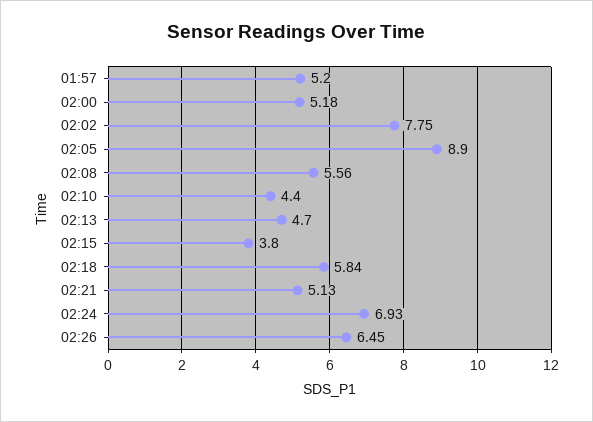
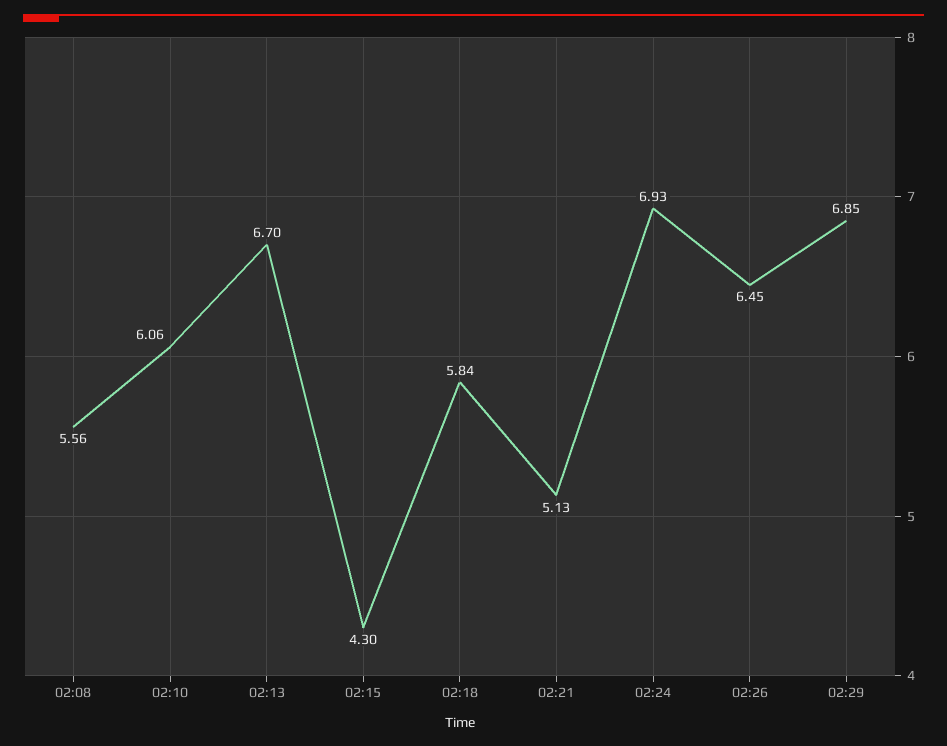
01:57: 5.2 -> none
02:00: 5.18 -> none
02:02: 7.75 -> none
02:05: 8.9 -> none
02:10: 4.4 -> 6.06
02:13: 4.7 -> 6.7
02:15: 3.8 -> 4.3
02:29: none -> 6.85

